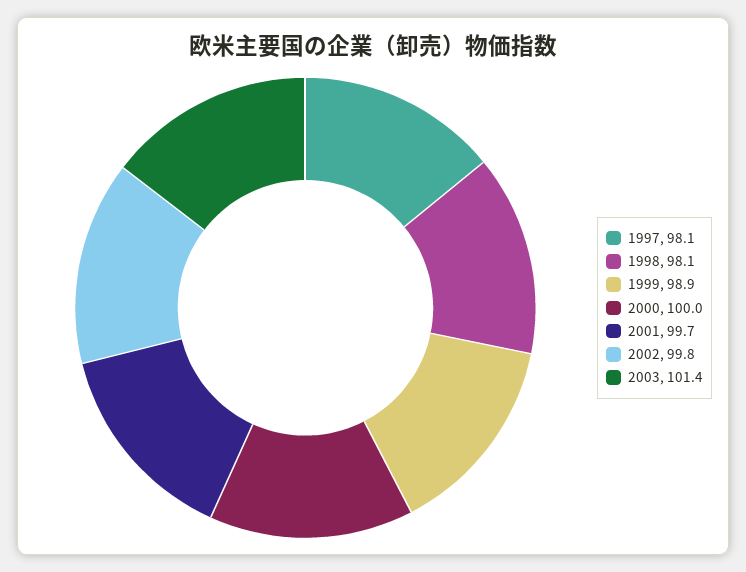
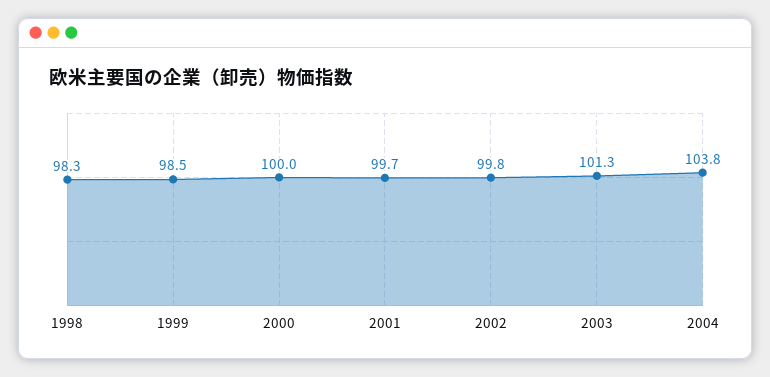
1997: 98.1 -> none
1998: 98.1 -> 98.3
1999: 98.9 -> 98.5
2003: 101.4 -> 101.3
2004: none -> 103.8

